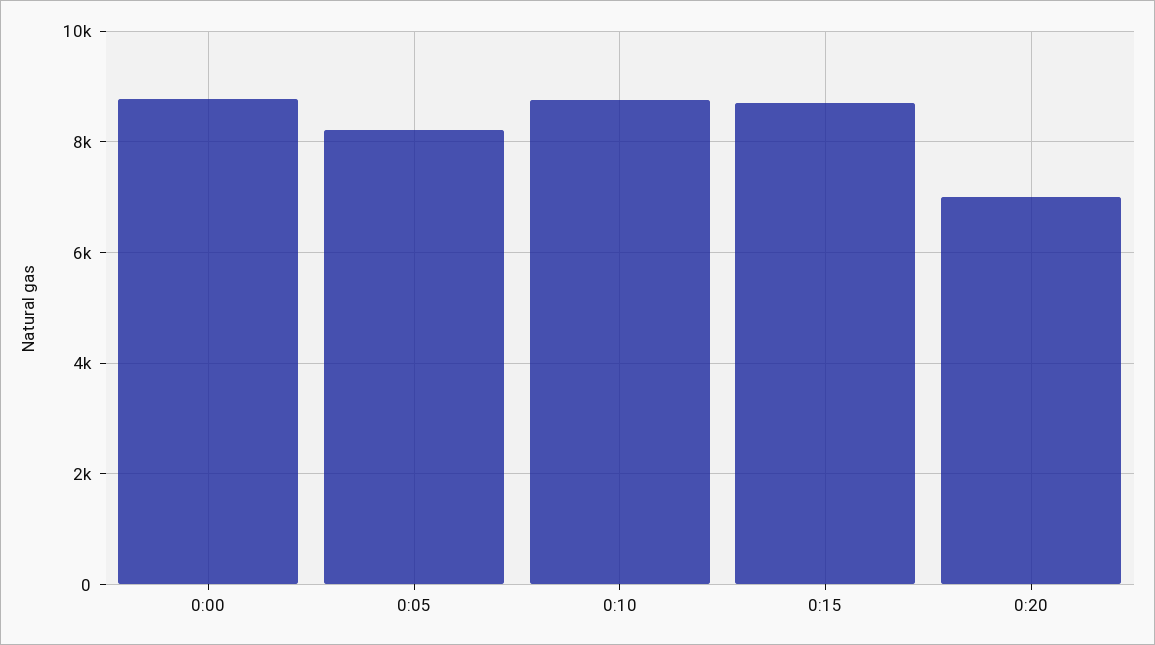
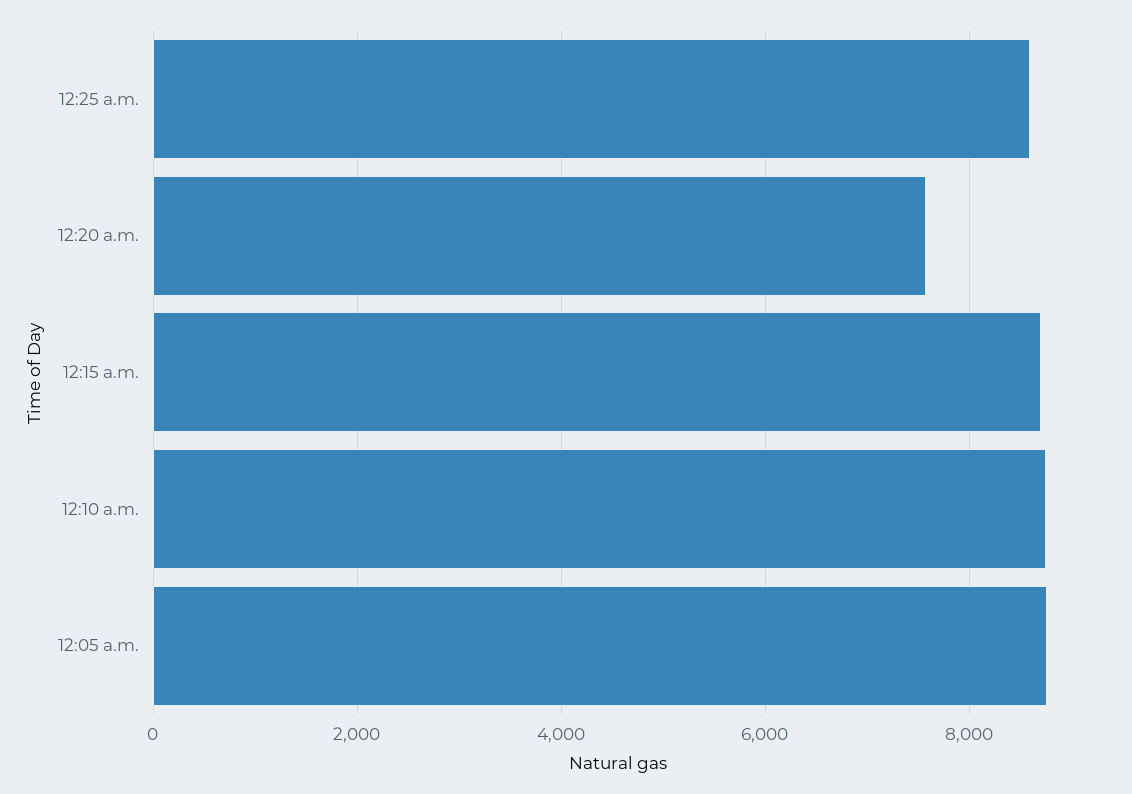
0:00: 8800 -> none
0:05: 8200 -> 8800
0:20: 7000 -> 7600
12:25 a.m.: none -> 8600

